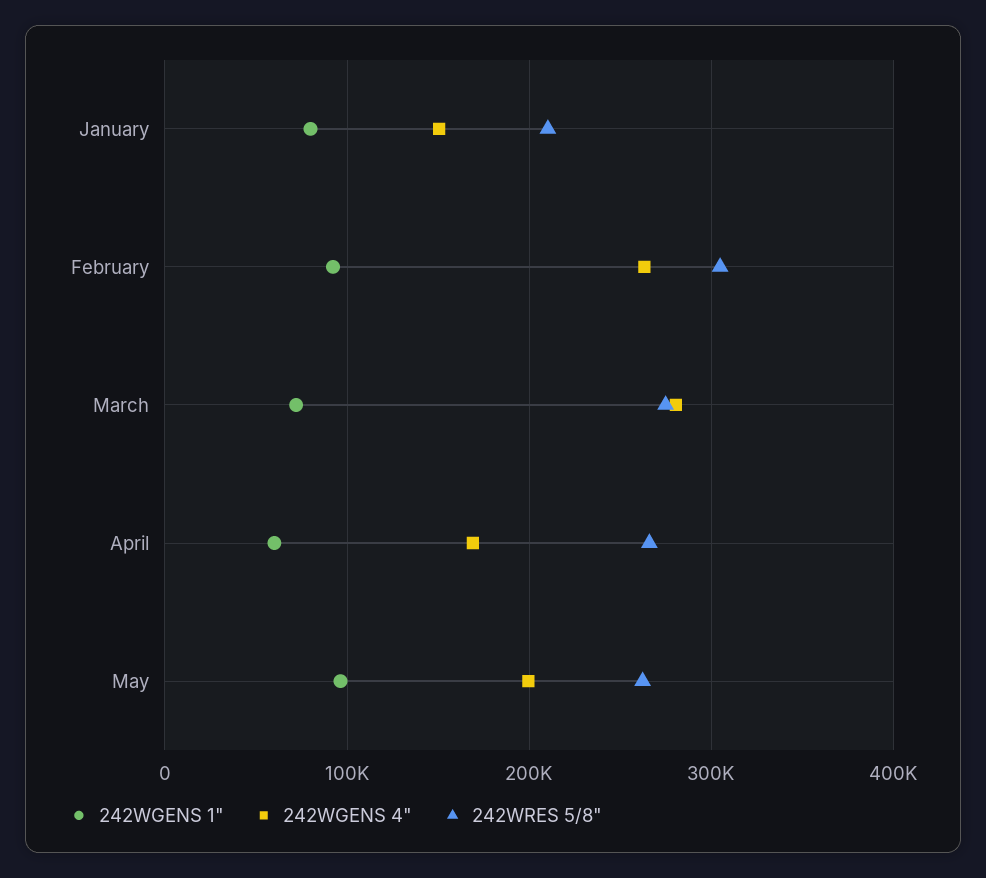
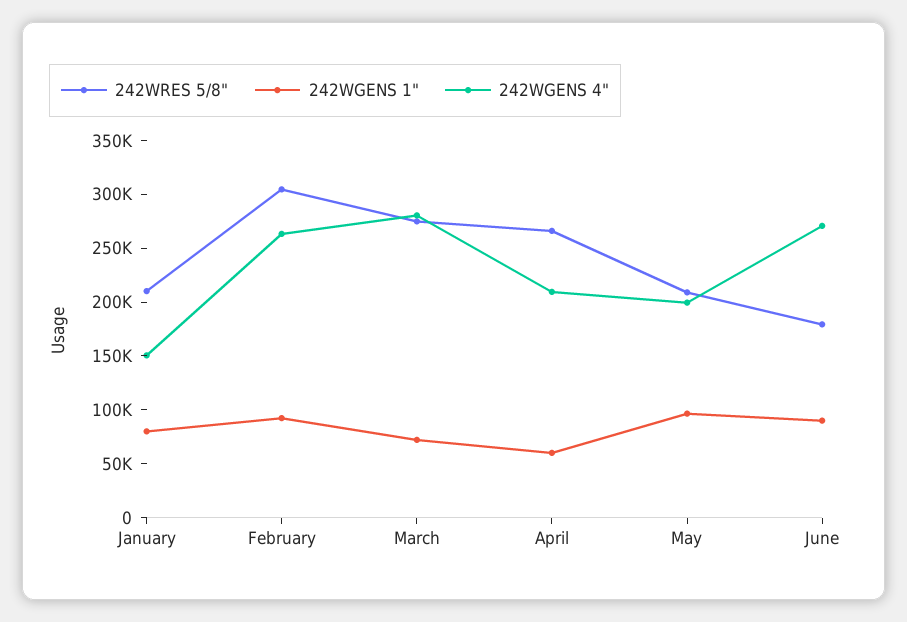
242WGENS 4", April: 170000 -> 210000
242WRES 5/8", May: 260000 -> 210000
242WRES 5/8", June: none -> 180000
242WGENS 1", June: none -> 90000
242WGENS 4", June: none -> 270000

